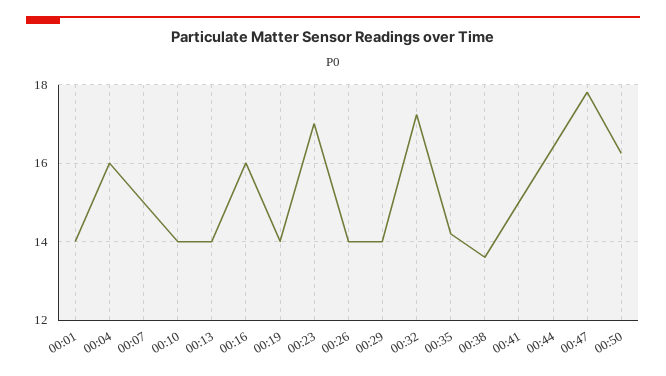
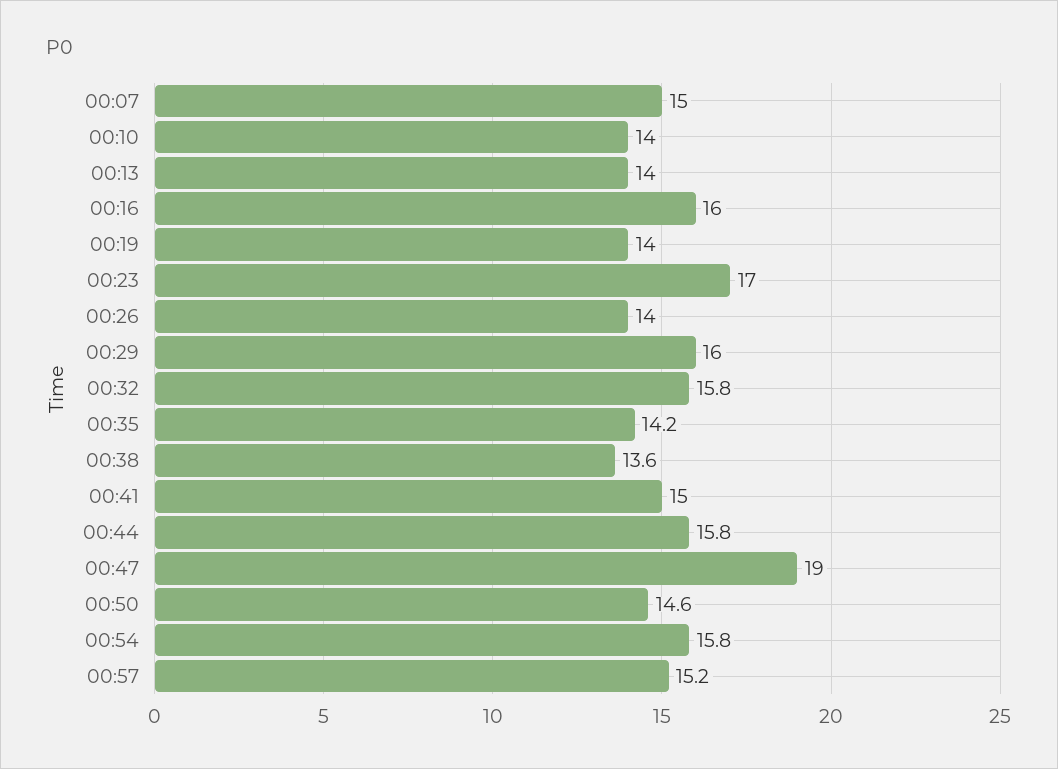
00:01: 14 -> none
00:04: 16 -> none
00:29: 14 -> 16
00:32: 17.2 -> 15.8
00:44: 16.4 -> 15.8
00:47: 17.8 -> 19
00:50: 16.2 -> 14.6
00:54: none -> 15.8
00:57: none -> 15.2

